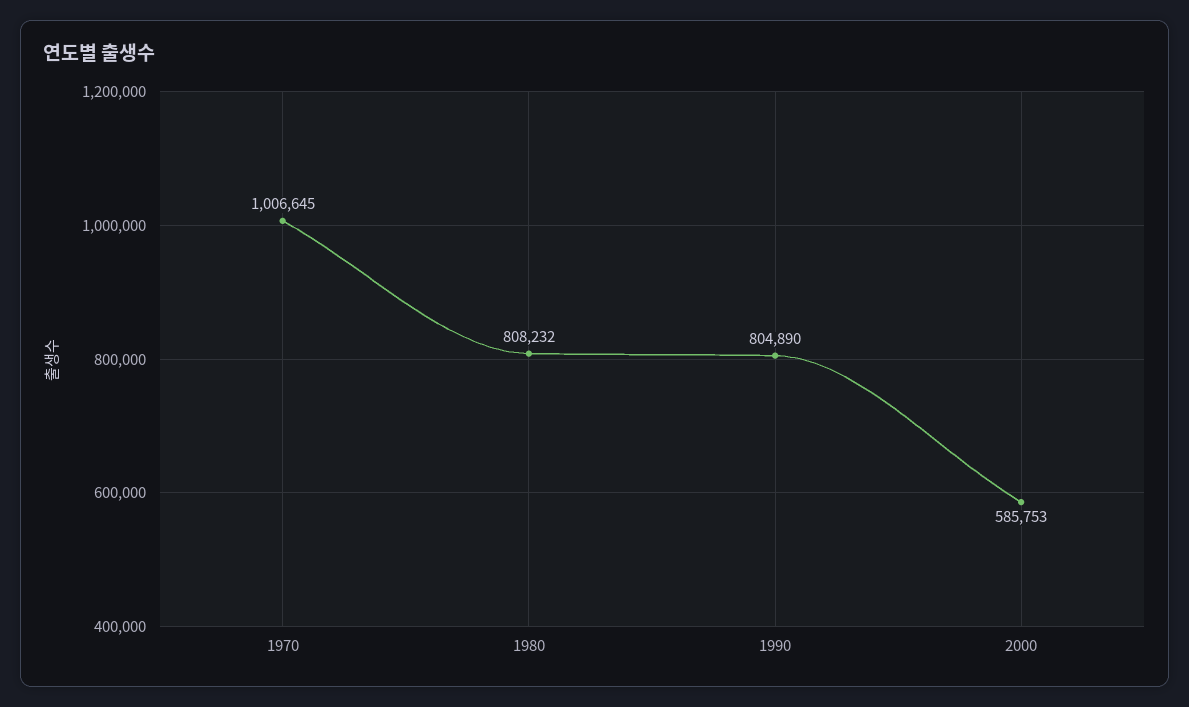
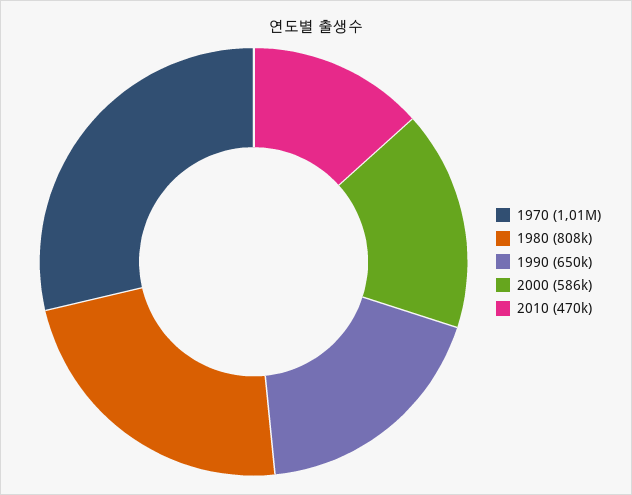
1990: 804890 -> 650000
2010: none -> 470000

